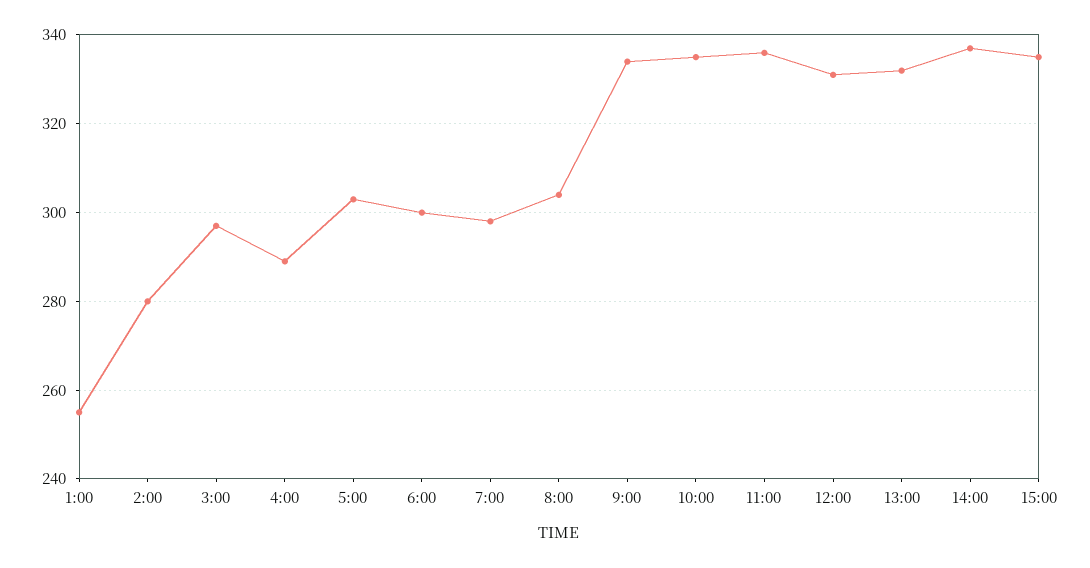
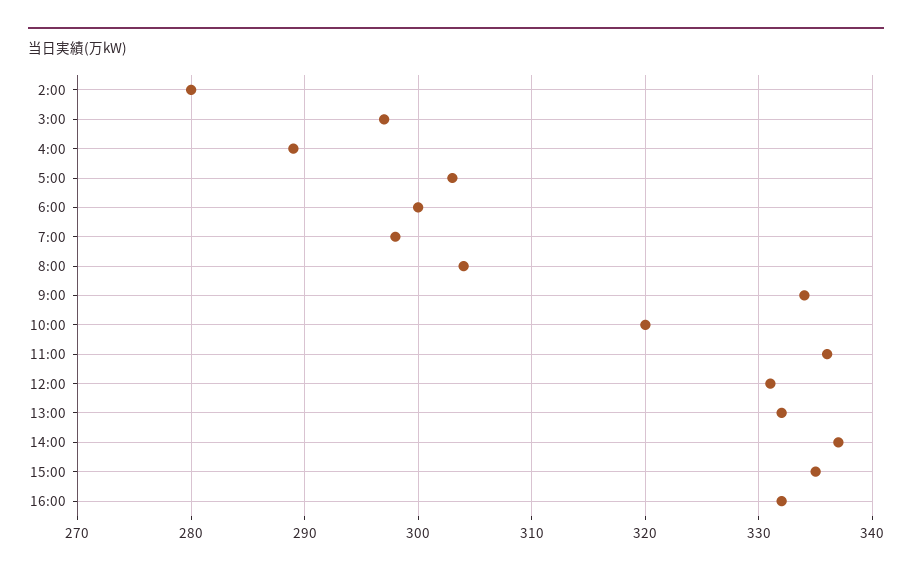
1:00: 255 -> none
10:00: 335 -> 320
16:00: none -> 332

